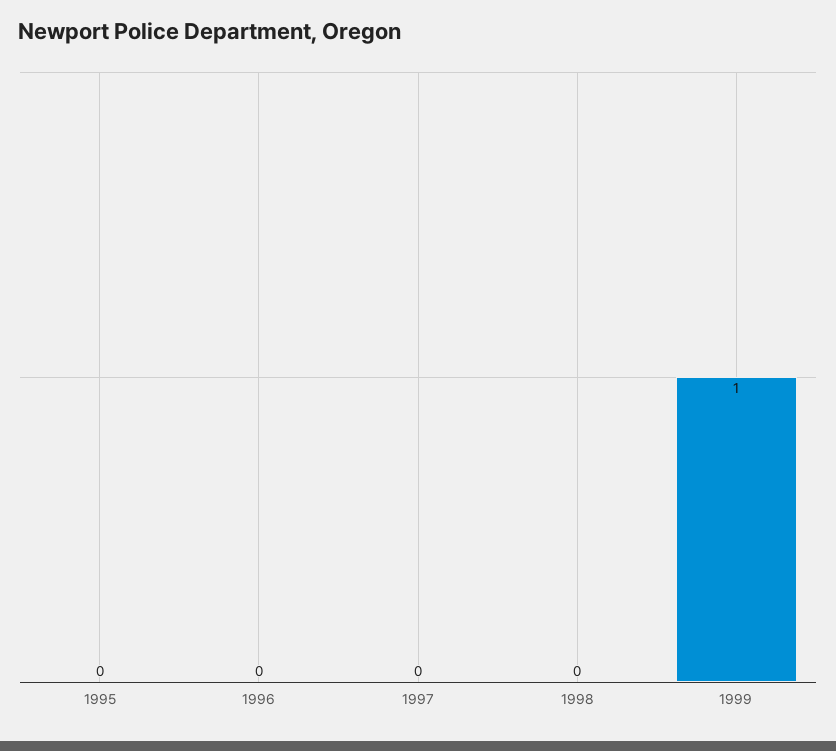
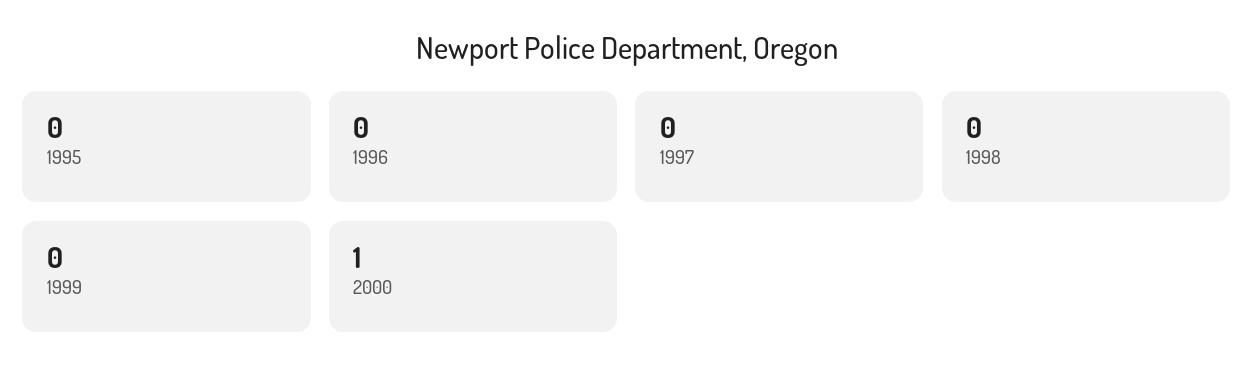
1999: 1 -> 0
2000: none -> 1

